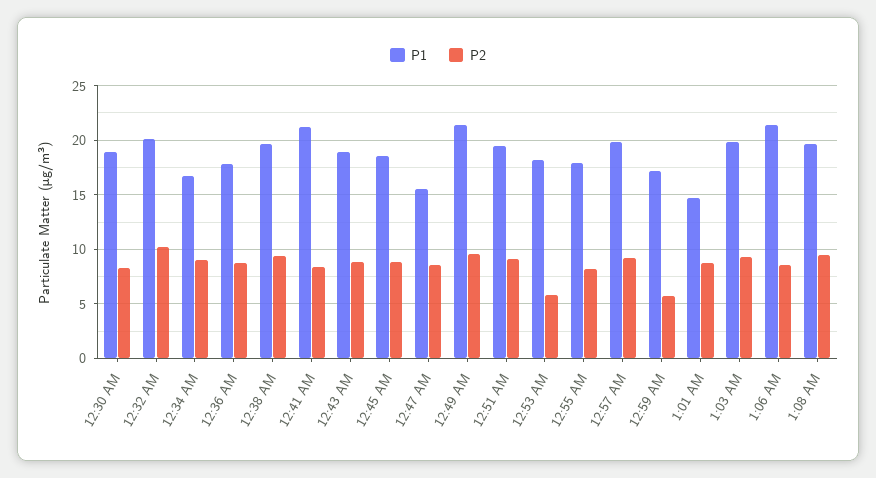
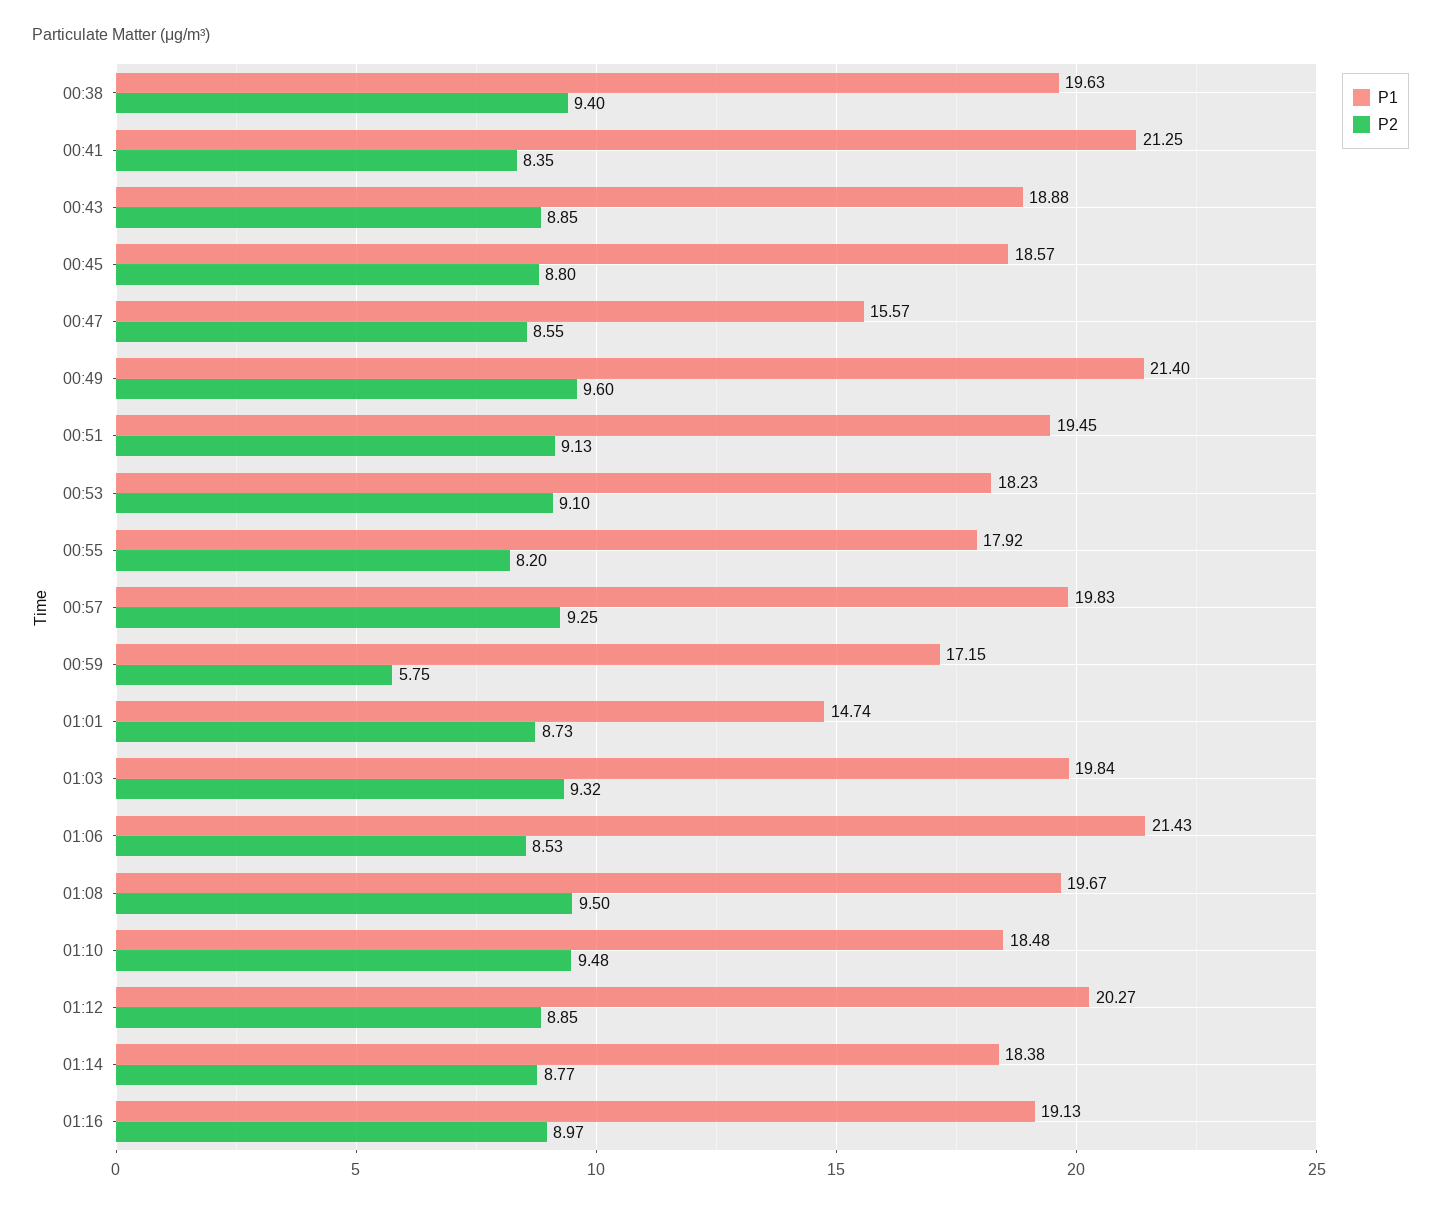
P1, 12:30 AM: 19 -> none
P2, 12:30 AM: 8 -> none
P1, 12:32 AM: 20 -> none
P2, 12:32 AM: 10 -> none
P1, 12:34 AM: 17 -> none
P2, 12:34 AM: 9 -> none
P1, 12:36 AM: 18 -> none
P2, 12:36 AM: 9 -> none
P2, 12:53 AM: 6 -> 9.1
P1, 01:10: none -> 18.48
P2, 01:10: none -> 9.48
P1, 01:12: none -> 20.27
P2, 01:12: none -> 8.85
P1, 01:14: none -> 18.38
P2, 01:14: none -> 8.77
P1, 01:16: none -> 19.13
P2, 01:16: none -> 8.97

